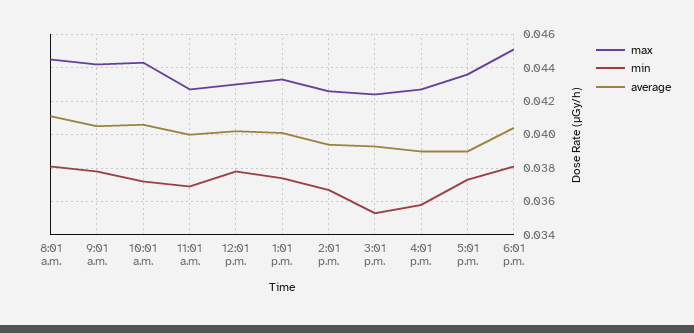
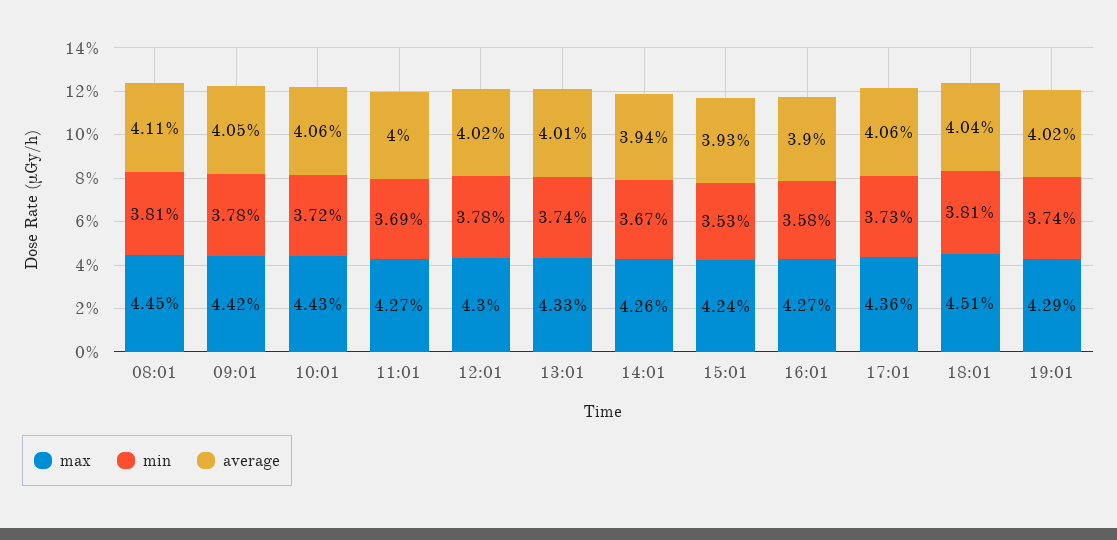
average, 5:01 p.m.: 0.039 -> 0.0406
max, 19:01: none -> 0.0429
min, 19:01: none -> 0.0374
average, 19:01: none -> 0.0402

